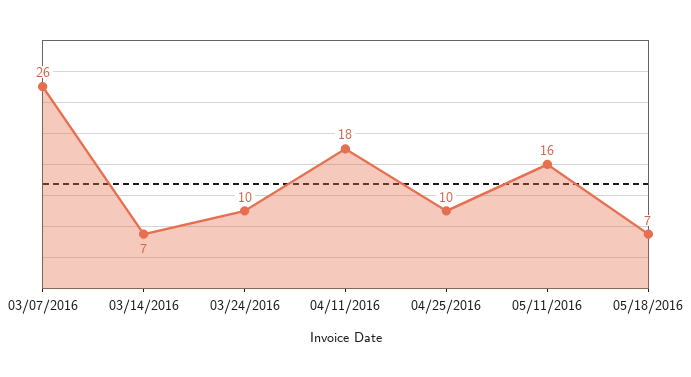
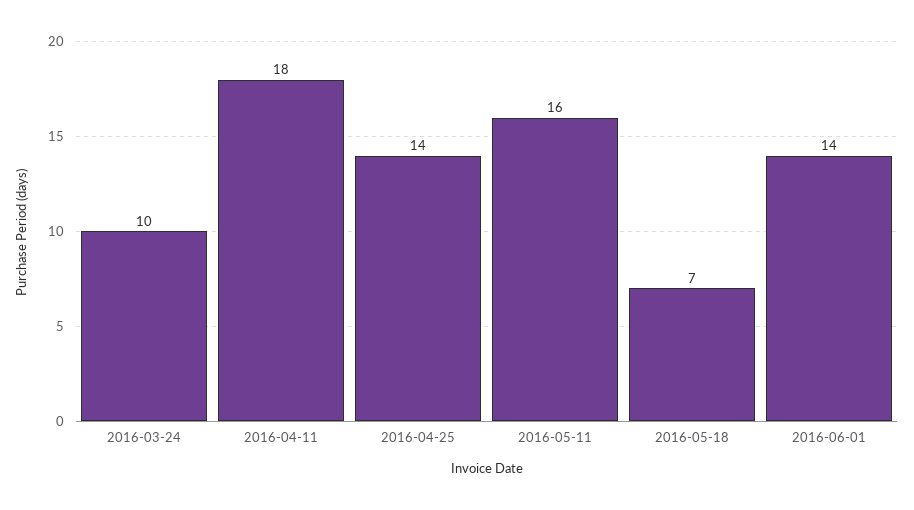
03/07/2016: 26 -> none
03/14/2016: 7 -> none
04/25/2016: 10 -> 14
2016-06-01: none -> 14

